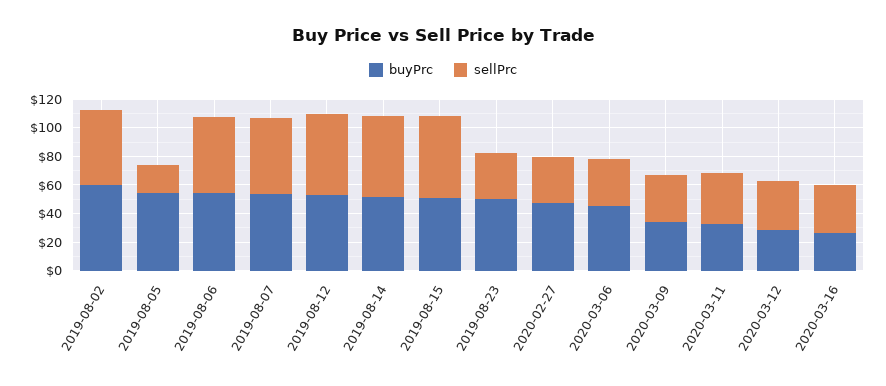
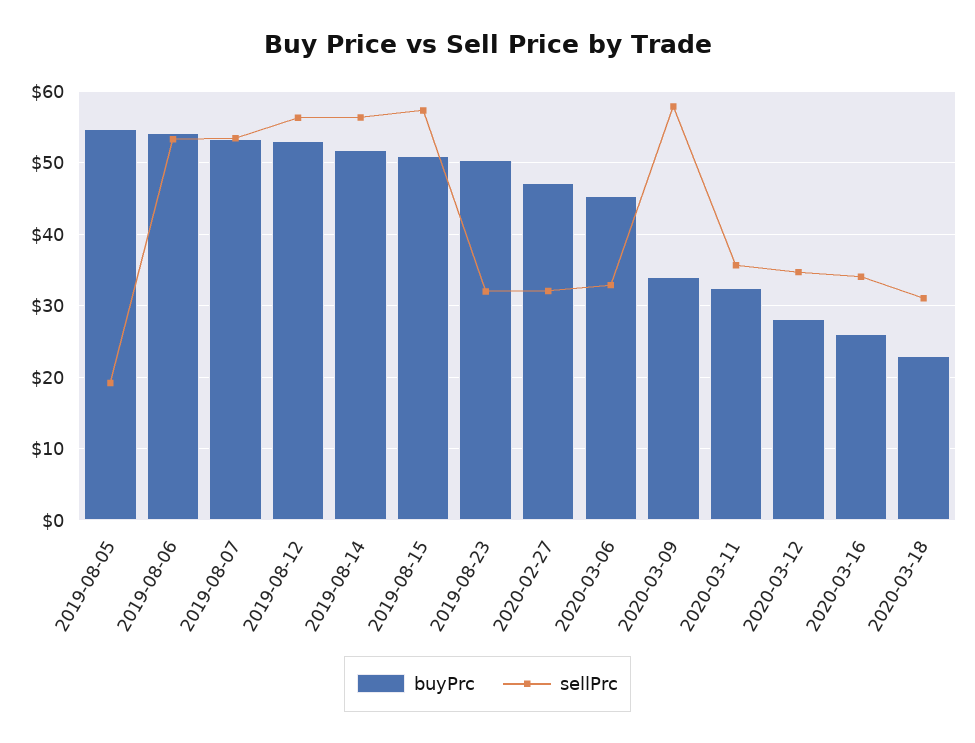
buyPrc, 2019-08-02: 60 -> none
sellPrc, 2019-08-02: 50 -> none
sellPrc, 2020-03-09: 30 -> 58
buyPrc, 2020-03-18: none -> 23
sellPrc, 2020-03-18: none -> 31

